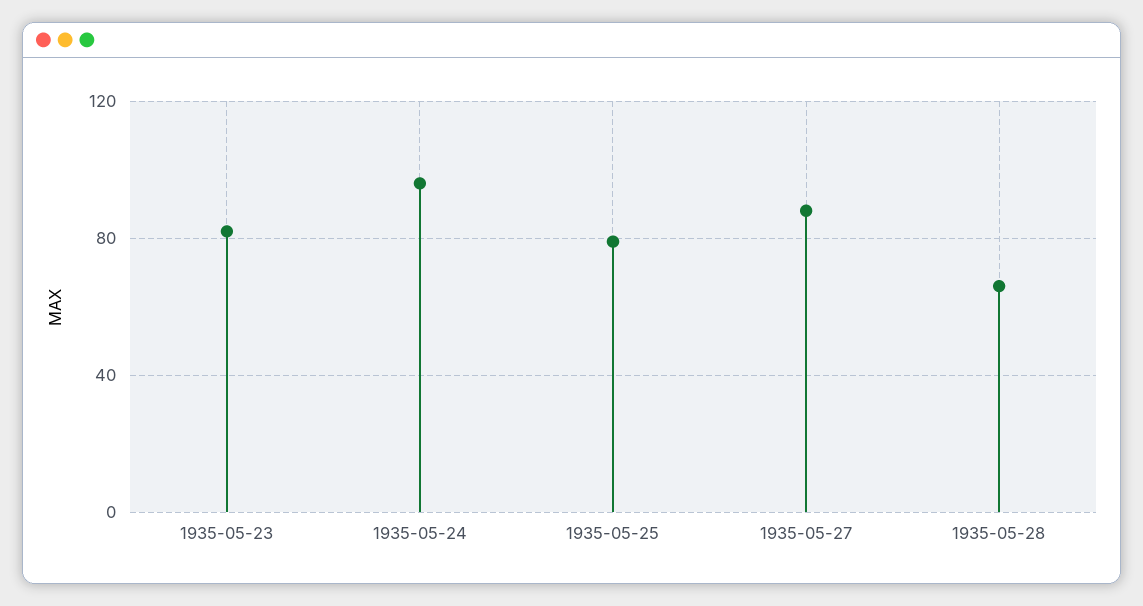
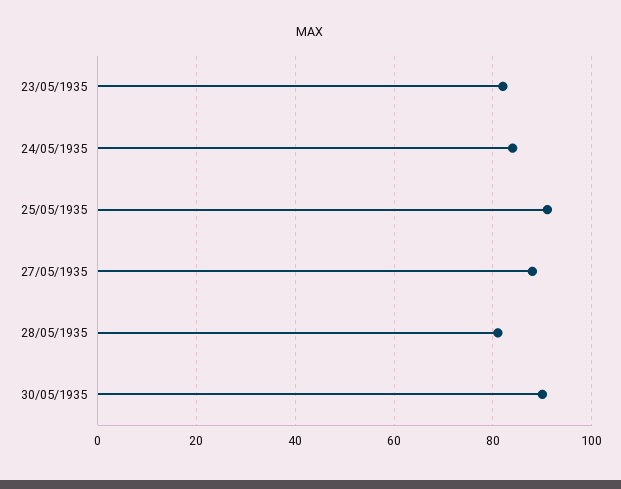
1935-05-24: 95 -> 85
1935-05-25: 80 -> 90
1935-05-28: 65 -> 80
30/05/1935: none -> 90

